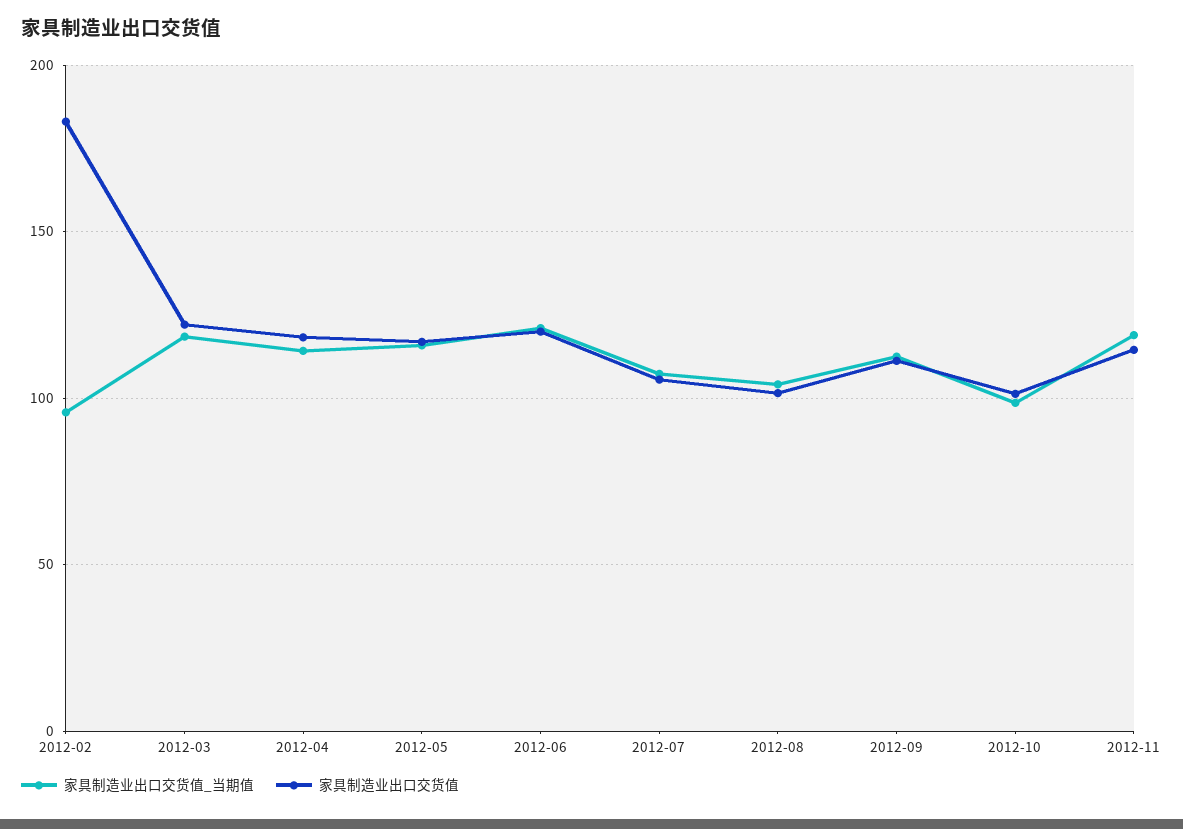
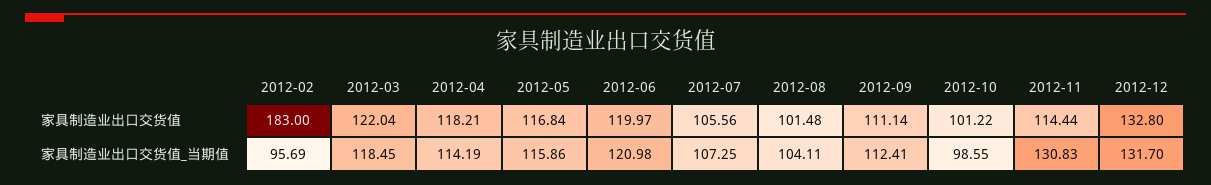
家具制造业出口交货值_当期值, 2012-11: 120 -> 130.83
家具制造业出口交货值, 2012-12: none -> 132.8
家具制造业出口交货值_当期值, 2012-12: none -> 131.7

